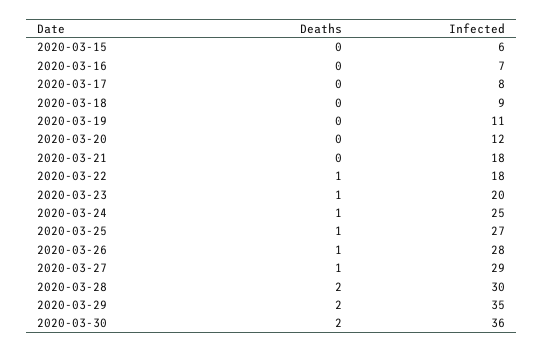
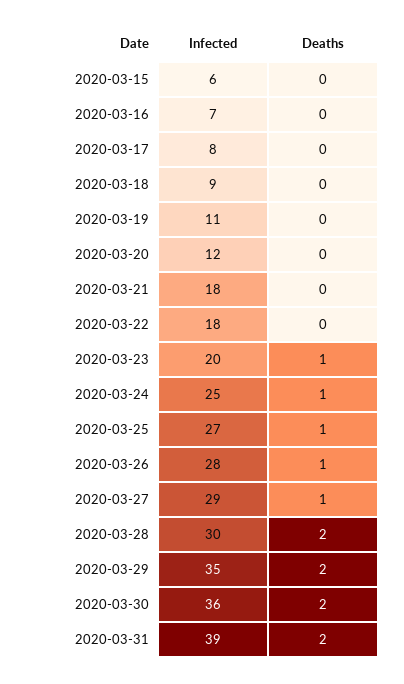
Deaths, 2020-03-22: 1 -> 0
Infected, 2020-03-31: none -> 39
Deaths, 2020-03-31: none -> 2

